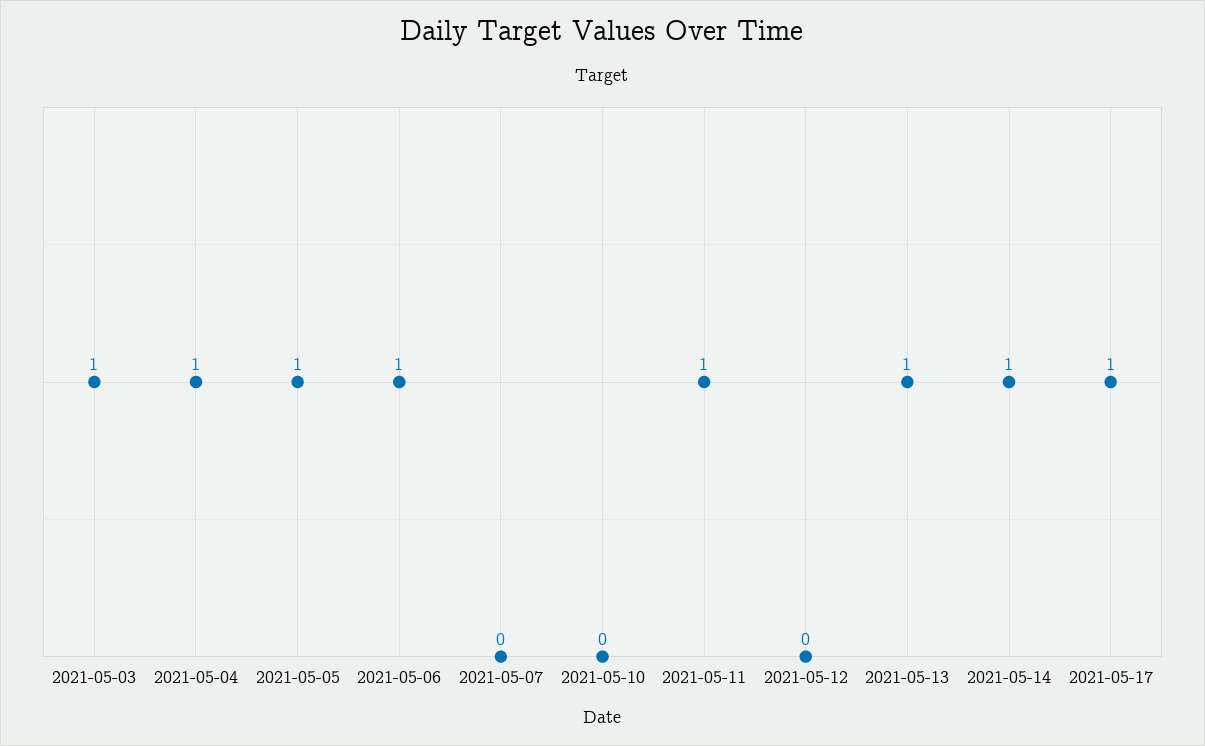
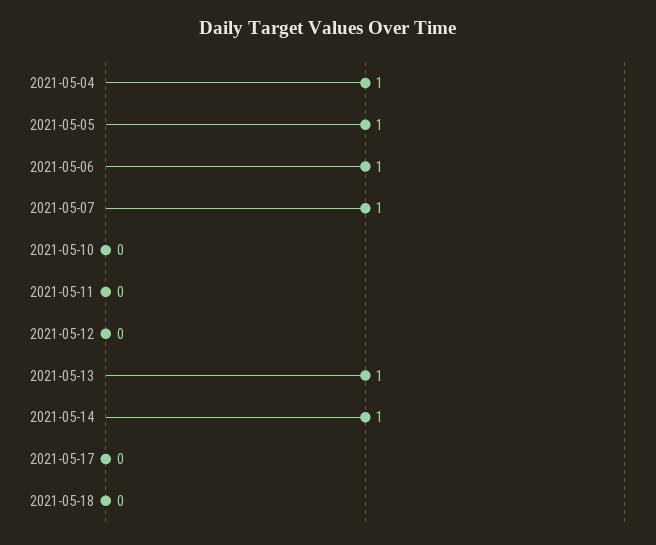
2021-05-03: 1 -> none
2021-05-07: 0 -> 1
2021-05-11: 1 -> 0
2021-05-17: 1 -> 0
2021-05-18: none -> 0

